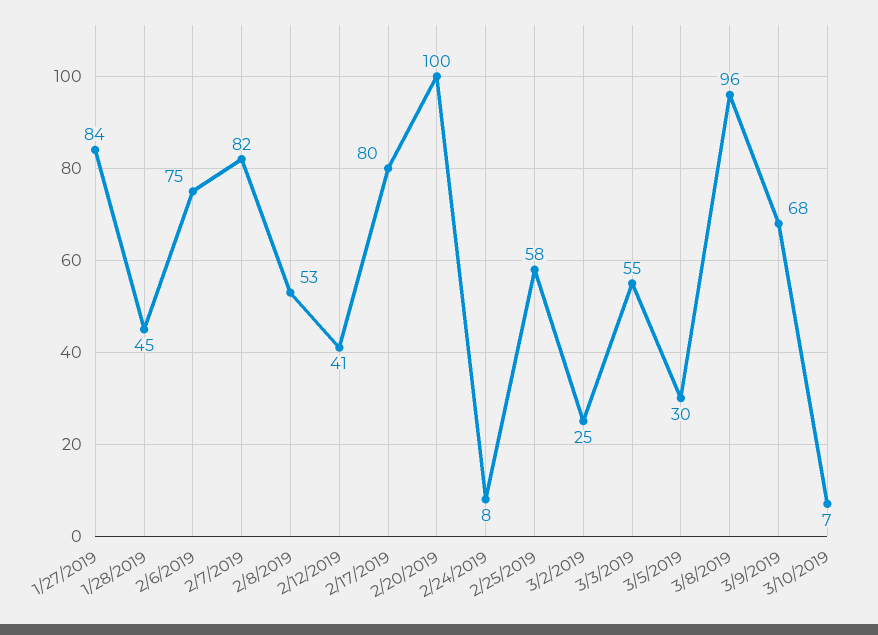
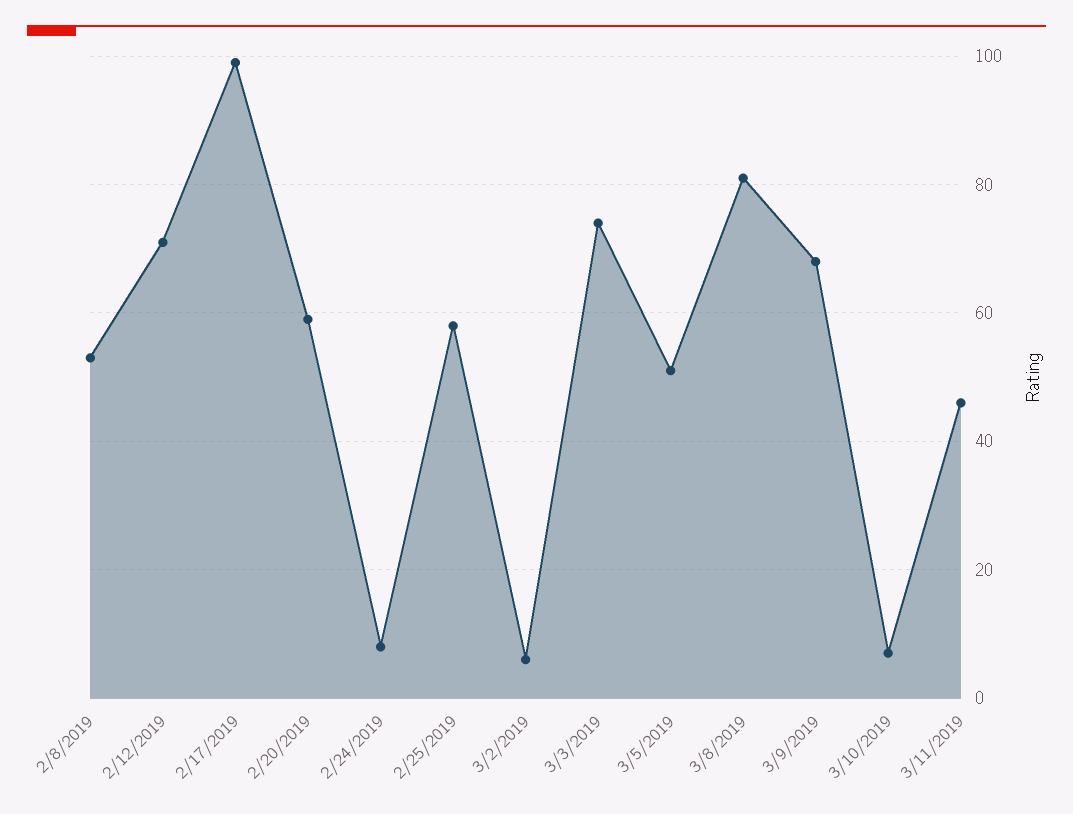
1/27/2019: 84 -> none
1/28/2019: 45 -> none
2/6/2019: 75 -> none
2/7/2019: 82 -> none
2/12/2019: 41 -> 70
2/17/2019: 80 -> 100
2/20/2019: 100 -> 60
3/2/2019: 25 -> 5
3/3/2019: 55 -> 75
3/5/2019: 30 -> 50
3/8/2019: 96 -> 80
3/11/2019: none -> 45

